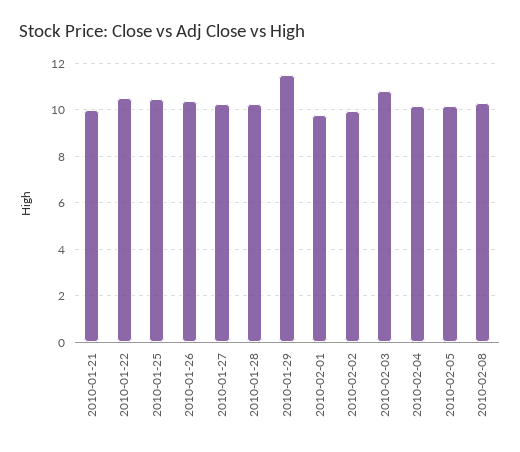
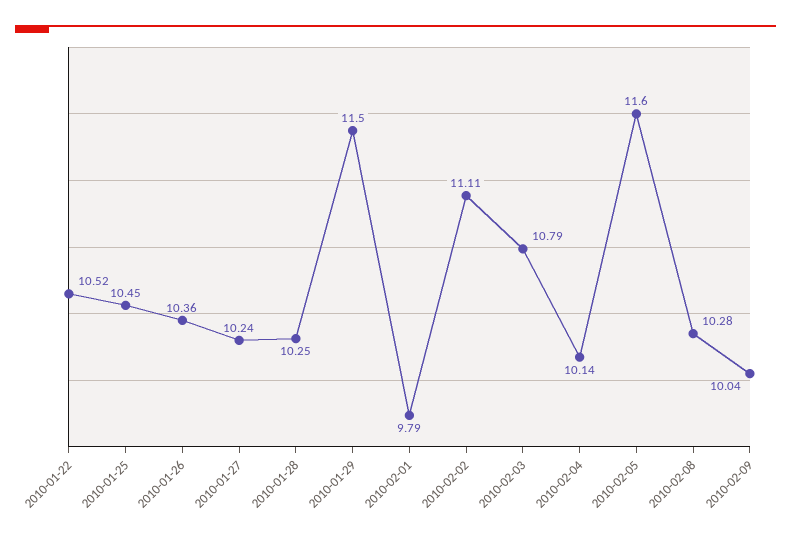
2010-01-21: 10 -> none
2010-02-02: 10 -> 11.11
2010-02-05: 10 -> 11.6
2010-02-09: none -> 10.04

